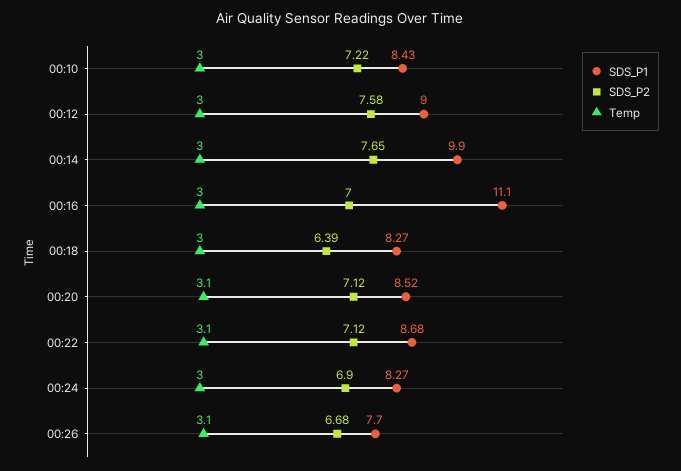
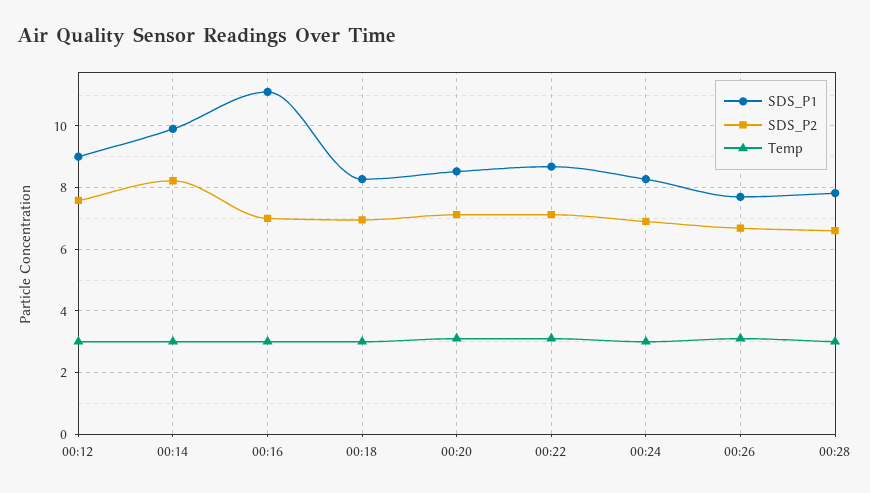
SDS_P1, 00:10: 8.43 -> none
SDS_P2, 00:10: 7.22 -> none
Temp, 00:10: 3 -> none
SDS_P2, 00:14: 7.65 -> 8.2
SDS_P2, 00:18: 6.39 -> 7
SDS_P1, 00:28: none -> 7.8
SDS_P2, 00:28: none -> 6.6
Temp, 00:28: none -> 3

